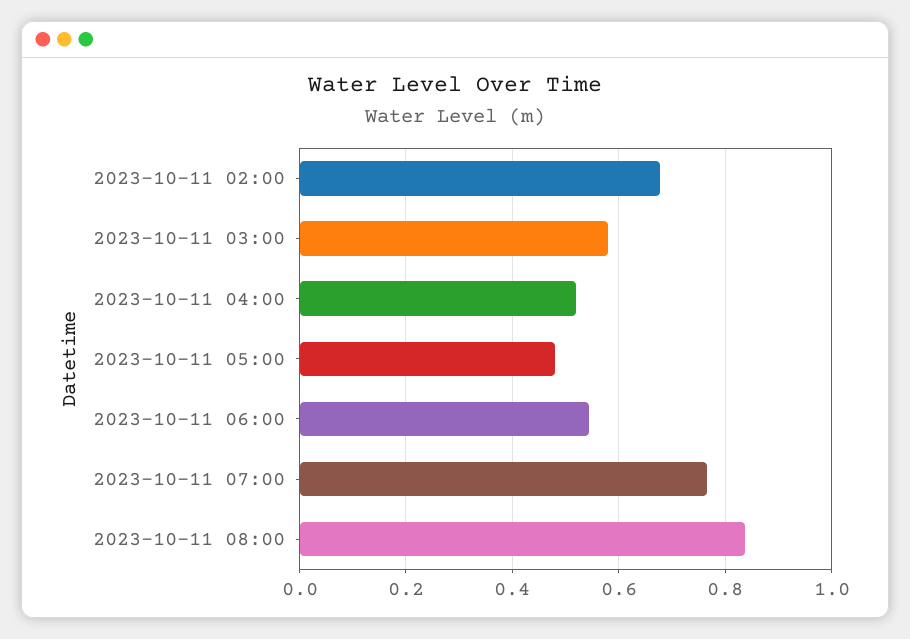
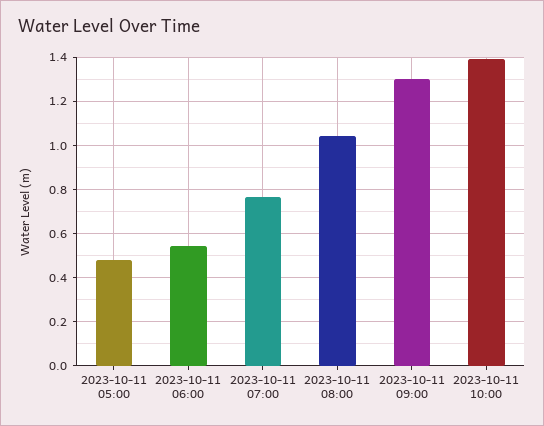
2023-10-11 02:00: 0.68 -> none
2023-10-11 03:00: 0.58 -> none
2023-10-11 04:00: 0.52 -> none
2023-10-11 08:00: 0.84 -> 1.05
2023-10-11 09:00: none -> 1.3
2023-10-11 10:00: none -> 1.4

